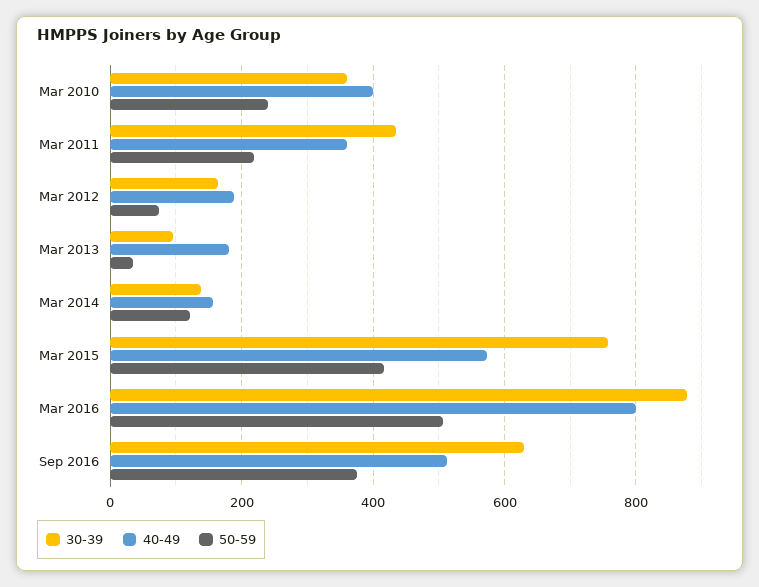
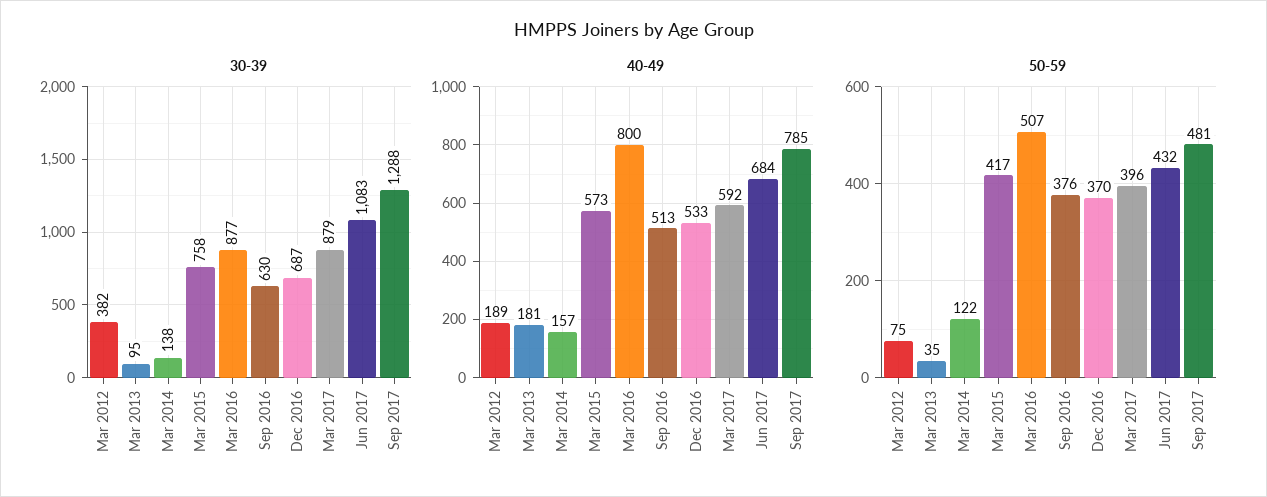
30-39, Mar 2010: 360 -> none
40-49, Mar 2010: 400 -> none
50-59, Mar 2010: 240 -> none
30-39, Mar 2011: 440 -> none
40-49, Mar 2011: 360 -> none
50-59, Mar 2011: 220 -> none
30-39, Mar 2012: 160 -> 382
30-39, Dec 2016: none -> 687
30-39, Mar 2017: none -> 879
30-39, Jun 2017: none -> 1083
30-39, Sep 2017: none -> 1288
40-49, Dec 2016: none -> 533
40-49, Mar 2017: none -> 592
40-49, Jun 2017: none -> 684
40-49, Sep 2017: none -> 785
50-59, Dec 2016: none -> 370
50-59, Mar 2017: none -> 396
50-59, Jun 2017: none -> 432
50-59, Sep 2017: none -> 481

